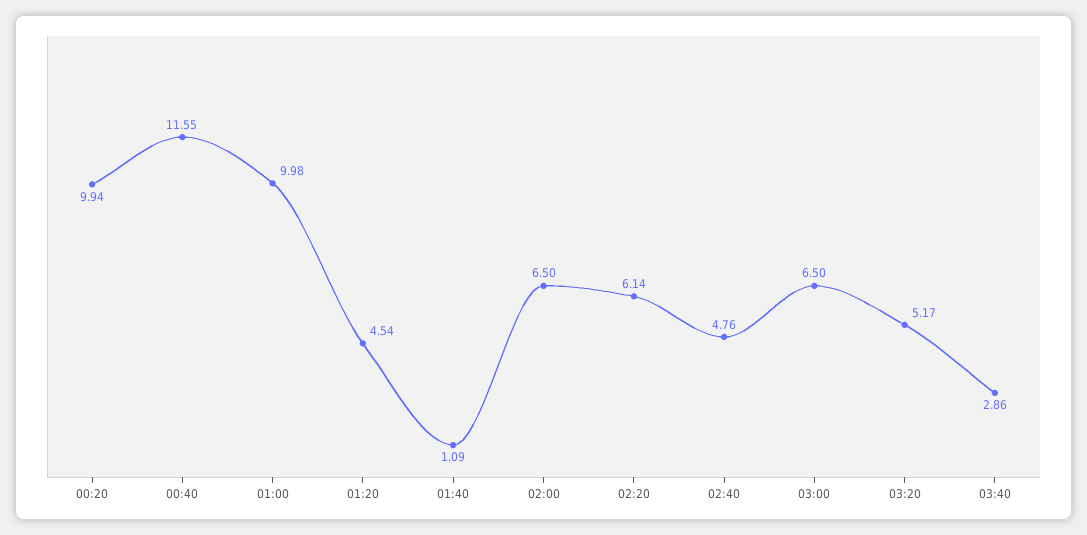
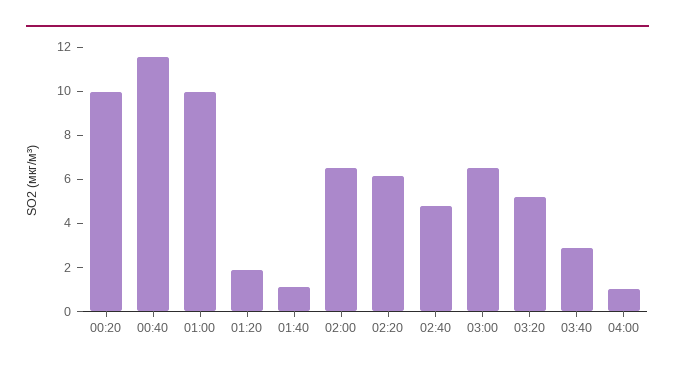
01:20: 4.54 -> 2
04:00: none -> 1

